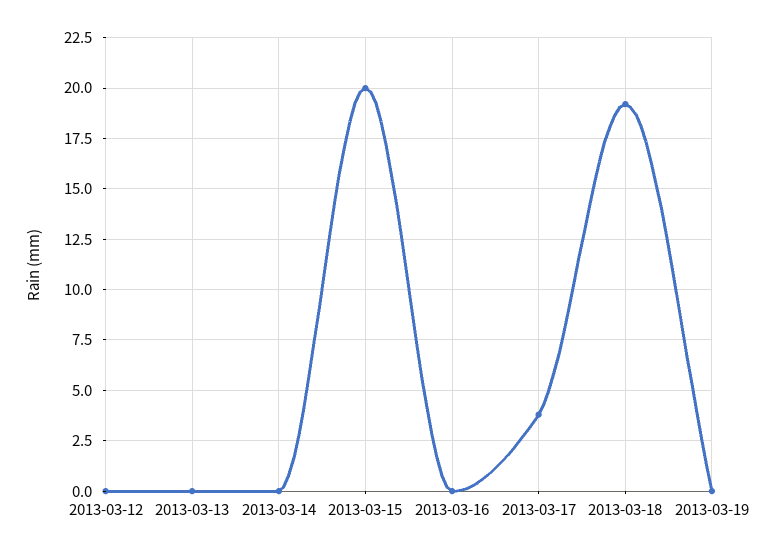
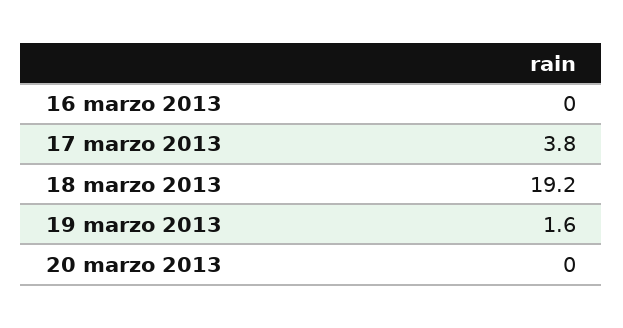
2013-03-12: 0 -> none
2013-03-13: 0 -> none
2013-03-14: 0 -> none
2013-03-15: 20 -> none
2013-03-19: 0 -> 1.6
20 marzo 2013: none -> 0

